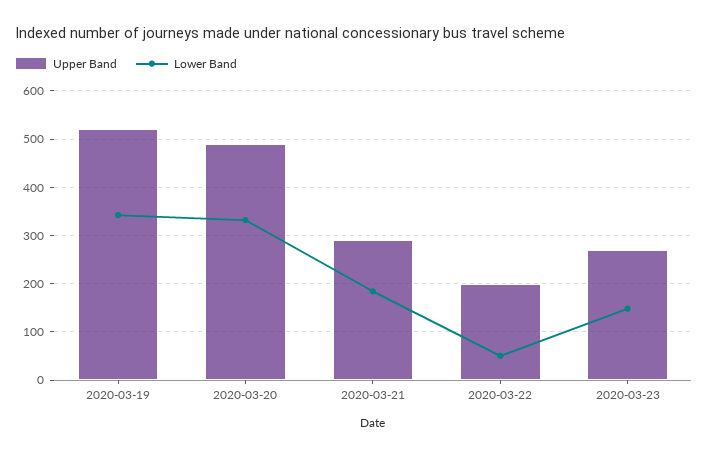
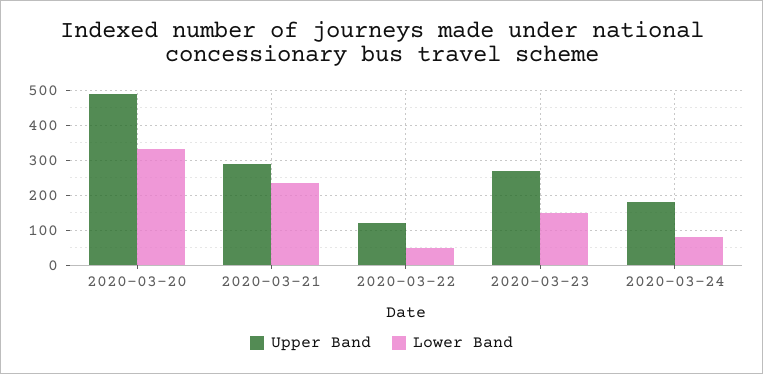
Upper Band, 2020-03-19: 520 -> none
Lower Band, 2020-03-19: 340 -> none
Lower Band, 2020-03-21: 180 -> 240
Upper Band, 2020-03-22: 200 -> 120
Upper Band, 2020-03-24: none -> 180
Lower Band, 2020-03-24: none -> 80

